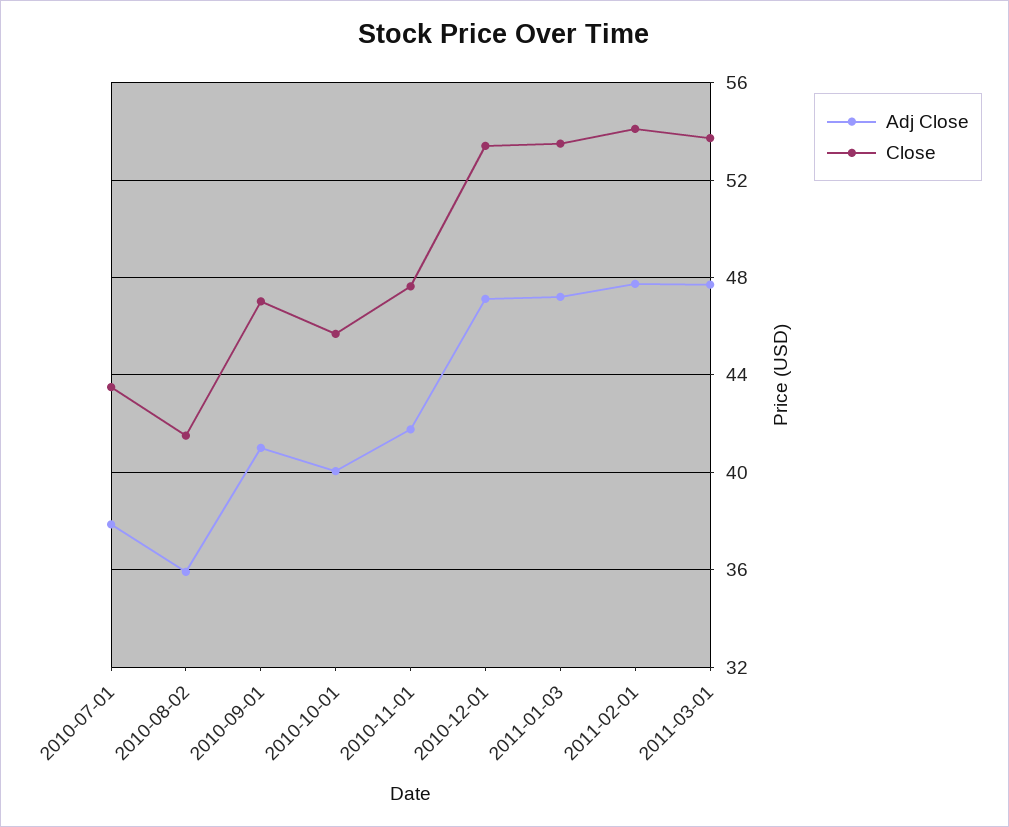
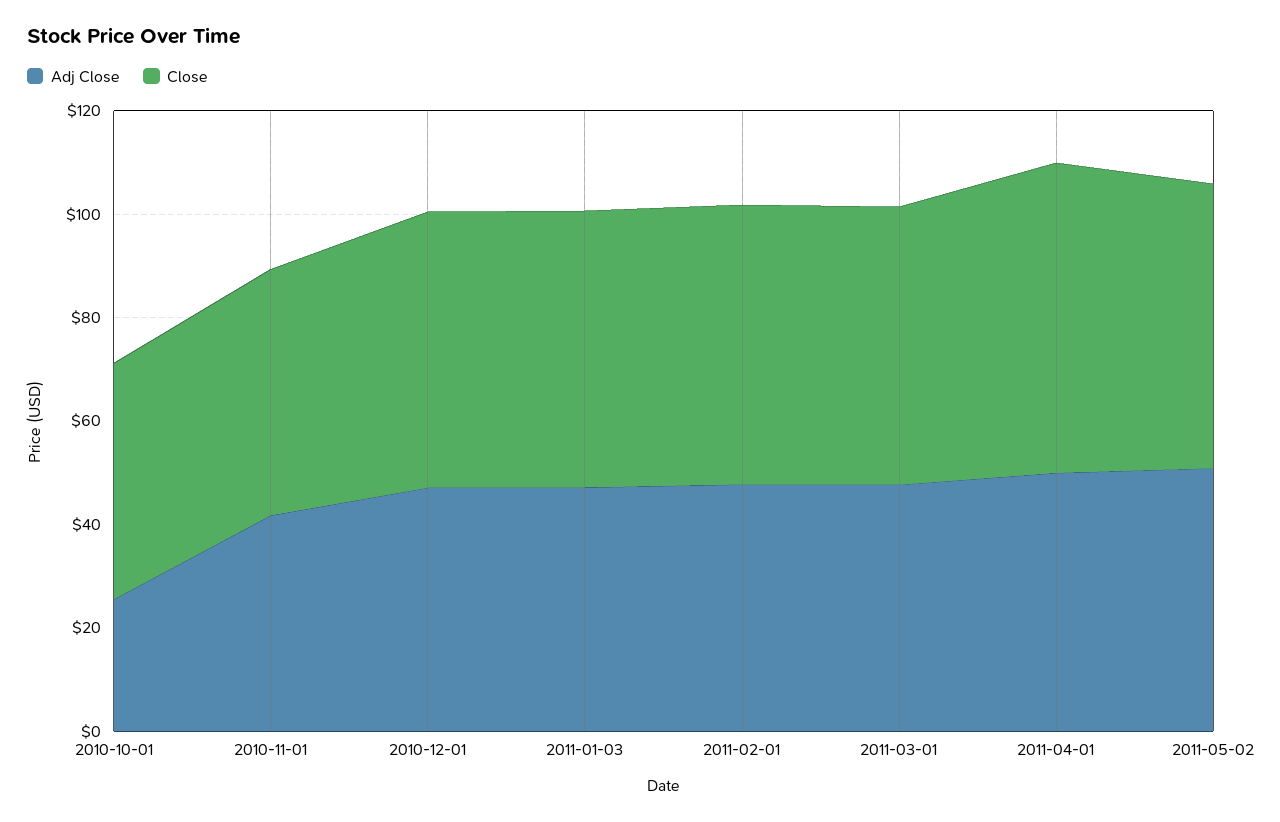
Adj Close, 2010-07-01: 38 -> none
Close, 2010-07-01: 43.5 -> none
Adj Close, 2010-08-02: 36 -> none
Close, 2010-08-02: 41.5 -> none
Adj Close, 2010-09-01: 41 -> none
Close, 2010-09-01: 47 -> none
Adj Close, 2010-10-01: 40 -> 25
Adj Close, 2011-04-01: none -> 50
Close, 2011-04-01: none -> 60
Adj Close, 2011-05-02: none -> 50
Close, 2011-05-02: none -> 55

